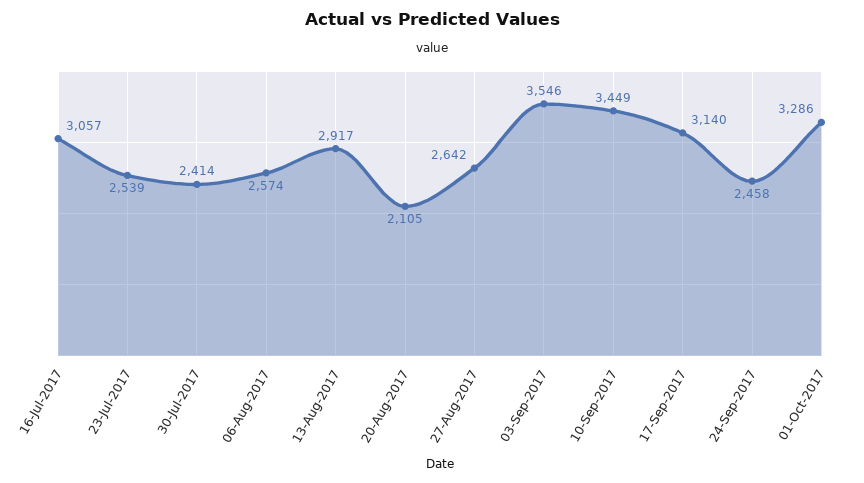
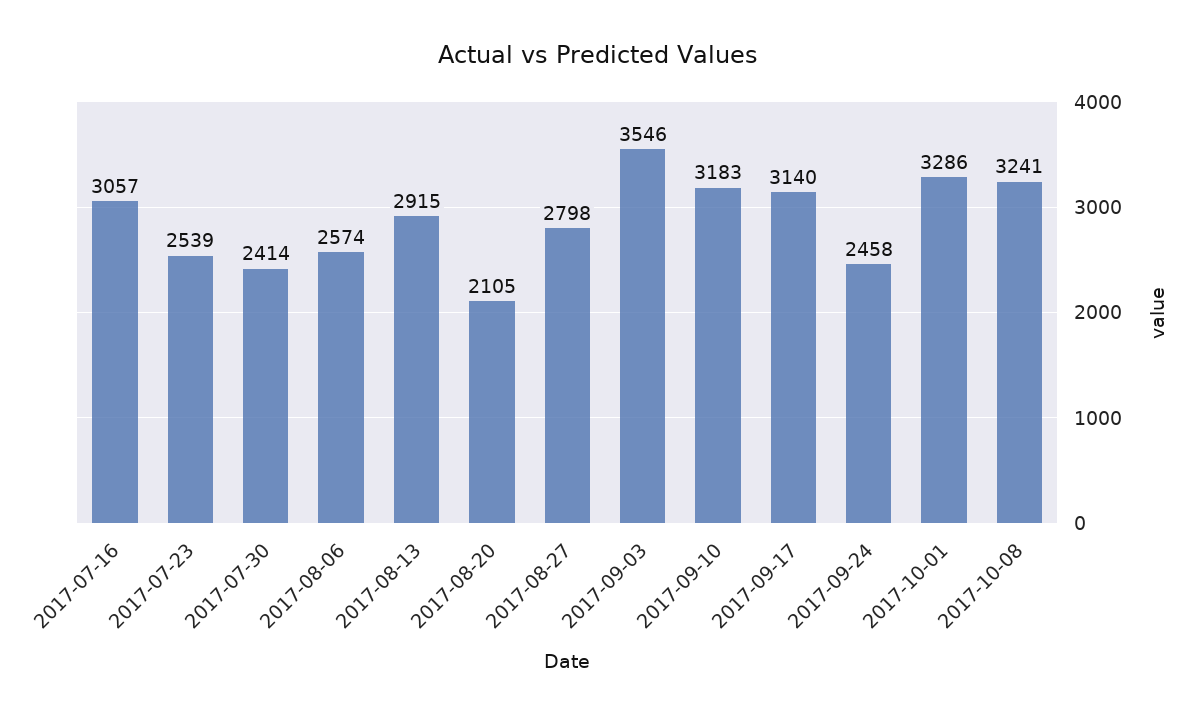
13-Aug-2017: 2917 -> 2915
27-Aug-2017: 2642 -> 2798
10-Sep-2017: 3449 -> 3183
2017-10-08: none -> 3241

